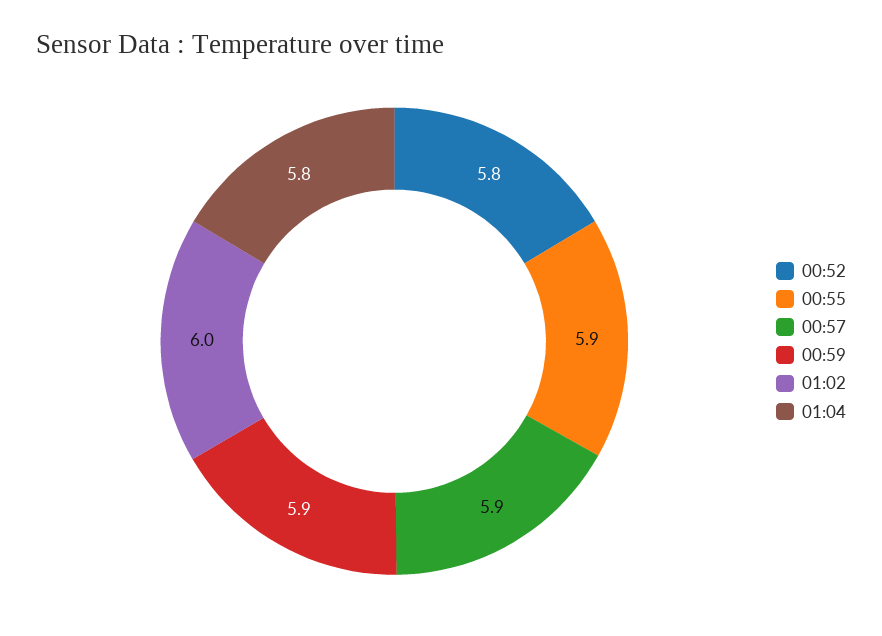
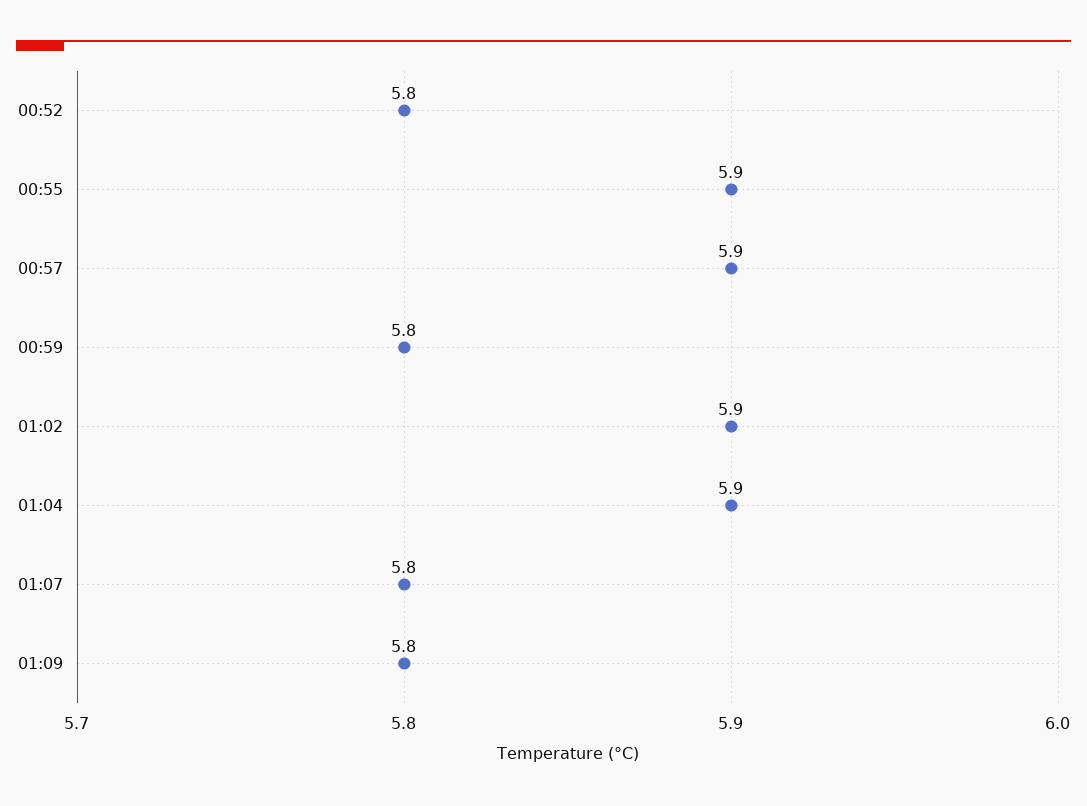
00:59: 5.9 -> 5.8
01:02: 6 -> 5.9
01:04: 5.8 -> 5.9
01:07: none -> 5.8
01:09: none -> 5.8

